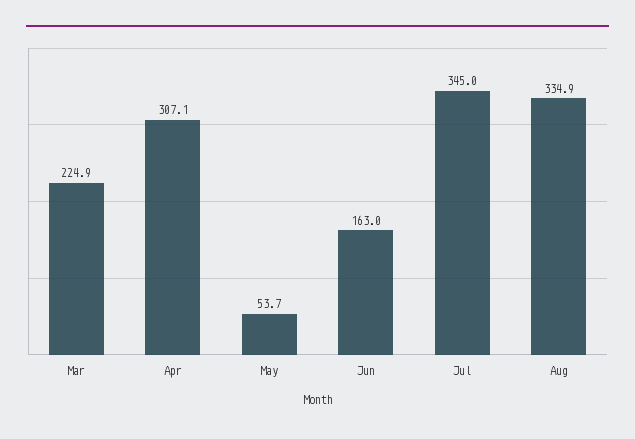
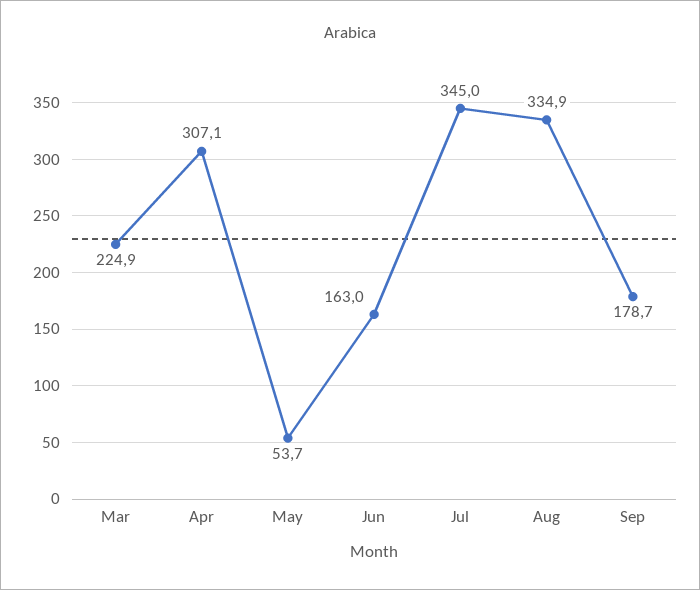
Sep: none -> 178.7

